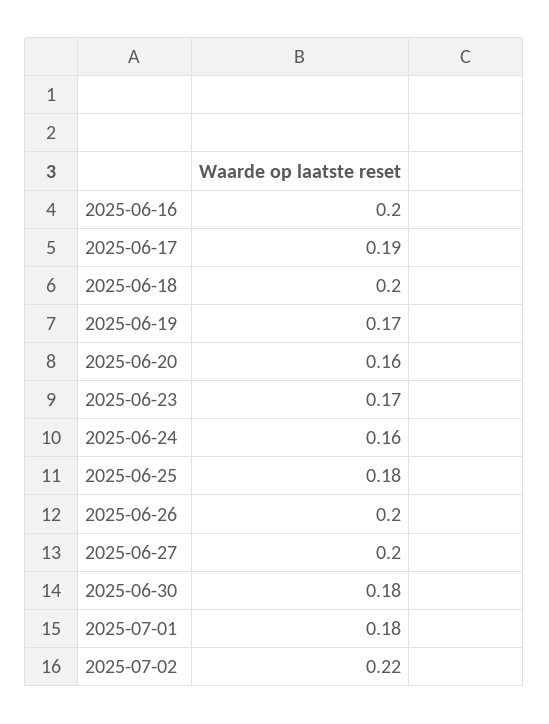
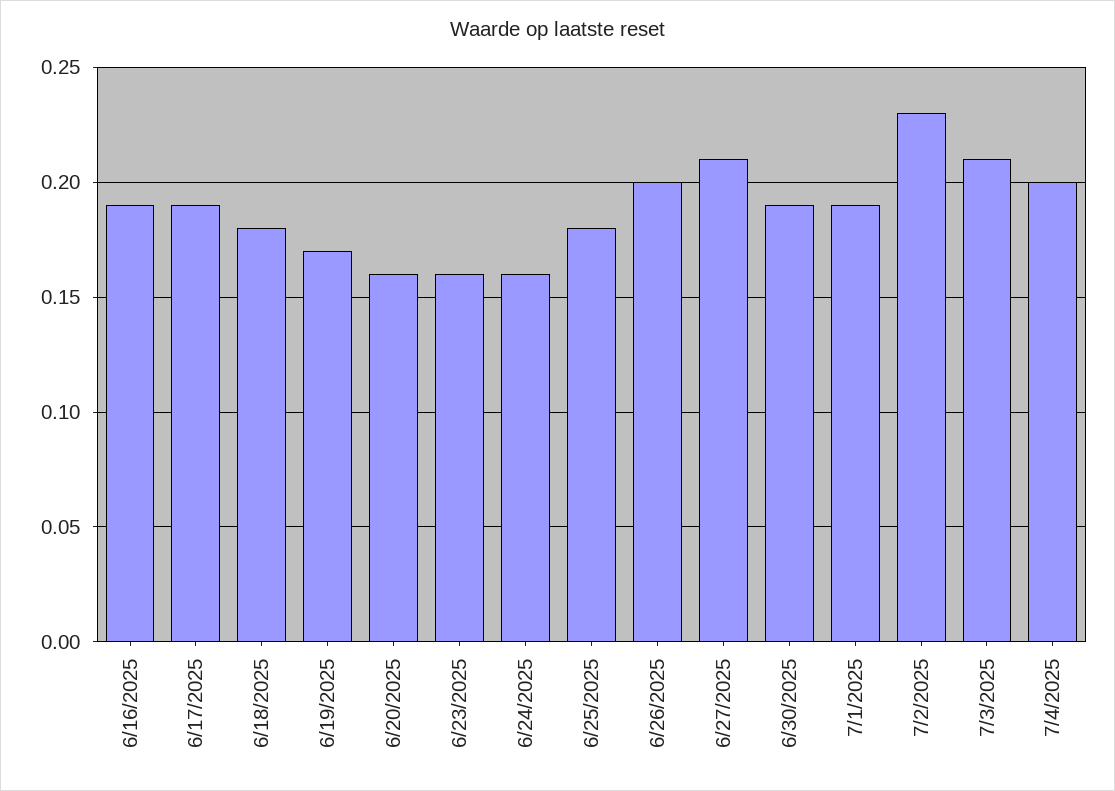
2025-06-16: 0.2 -> 0.19
2025-06-18: 0.2 -> 0.18
2025-06-23: 0.17 -> 0.16
2025-06-27: 0.2 -> 0.21
2025-06-30: 0.18 -> 0.19
2025-07-01: 0.18 -> 0.19
2025-07-02: 0.22 -> 0.23
7/3/2025: none -> 0.21
7/4/2025: none -> 0.2

